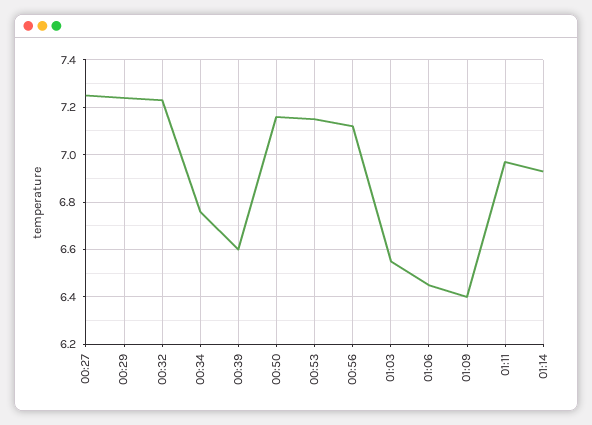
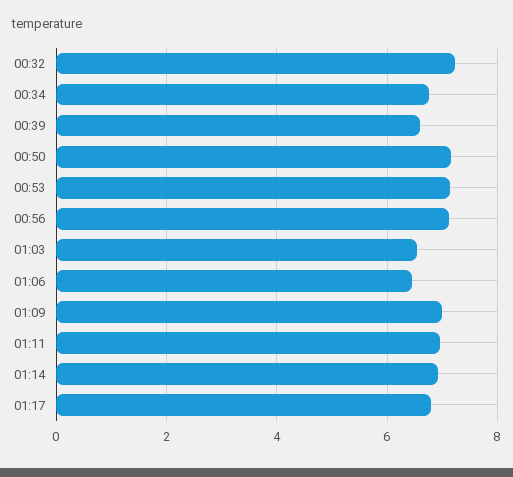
00:27: 7.25 -> none
00:29: 7.25 -> none
01:09: 6.4 -> 7
01:17: none -> 6.8

